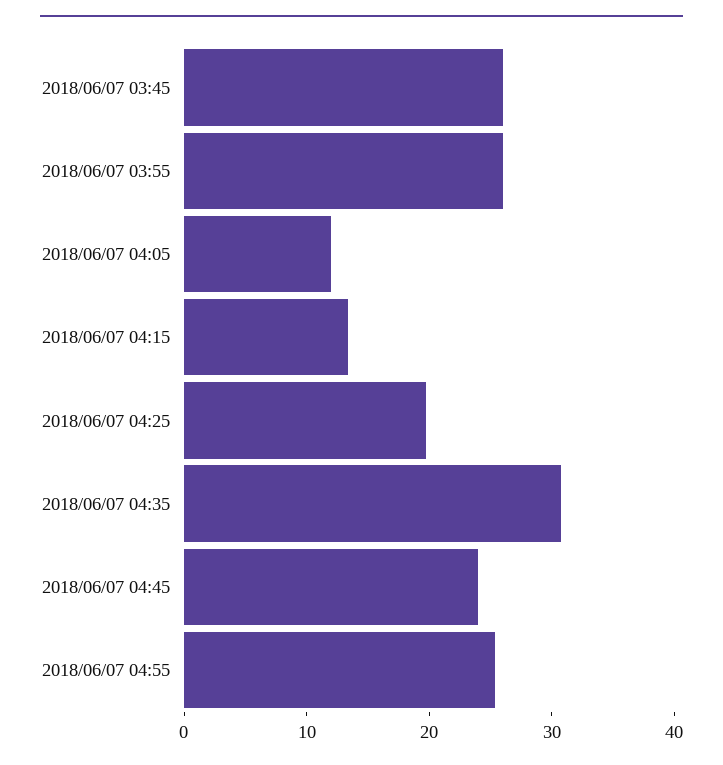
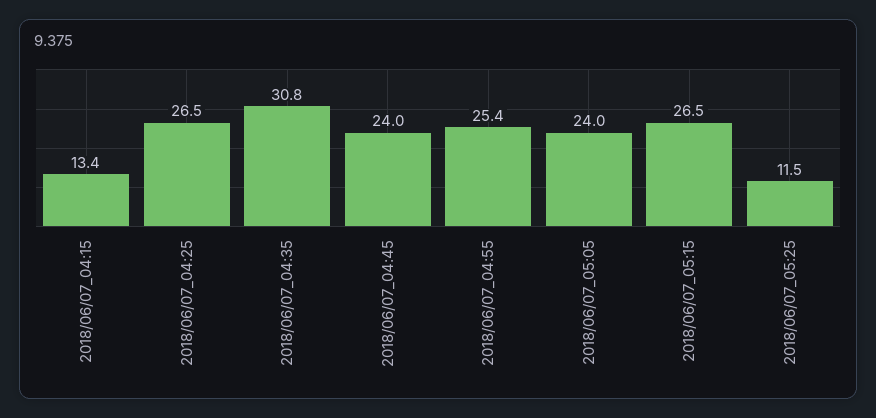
2018/06/07 03:45: 26 -> none
2018/06/07 03:55: 26 -> none
2018/06/07 04:05: 12 -> none
2018/06/07 04:25: 20 -> 26.5
2018/06/07_05:05: none -> 24
2018/06/07_05:15: none -> 26.5
2018/06/07_05:25: none -> 11.5

